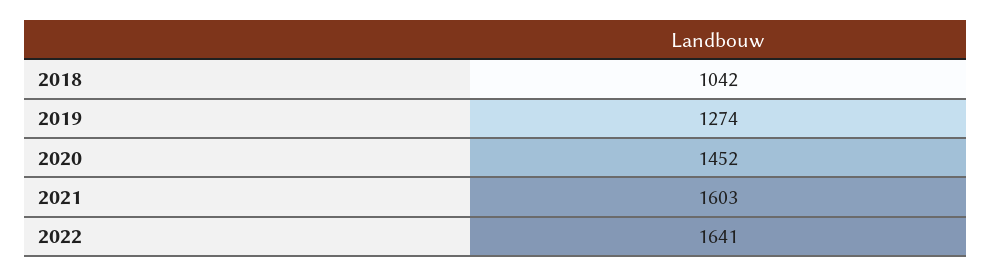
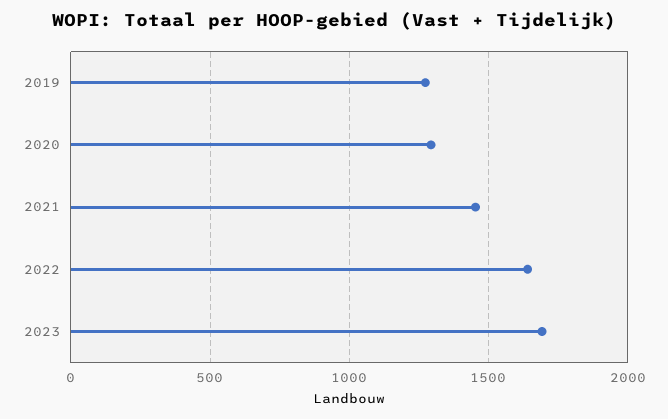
2018: 1042 -> none
2020: 1452 -> 1300
2021: 1603 -> 1450
2023: none -> 1700

